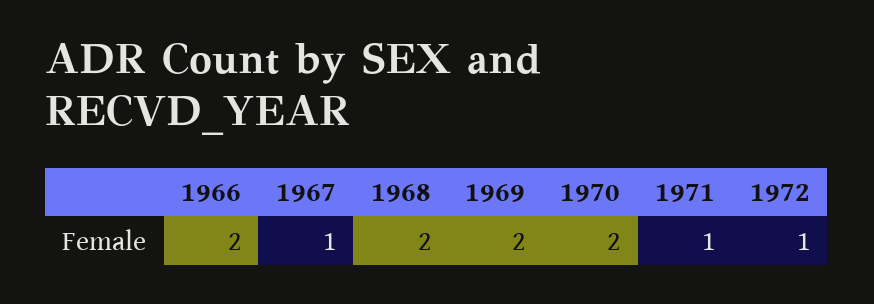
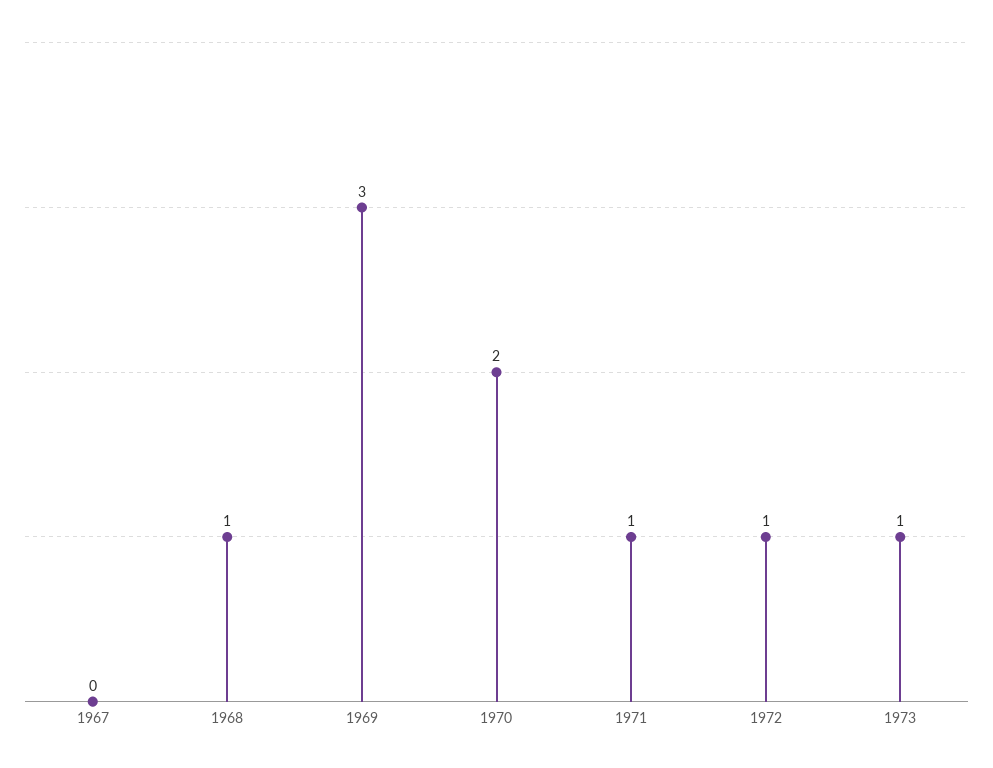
1966: 2 -> none
1967: 1 -> 0
1968: 2 -> 1
1969: 2 -> 3
1973: none -> 1

